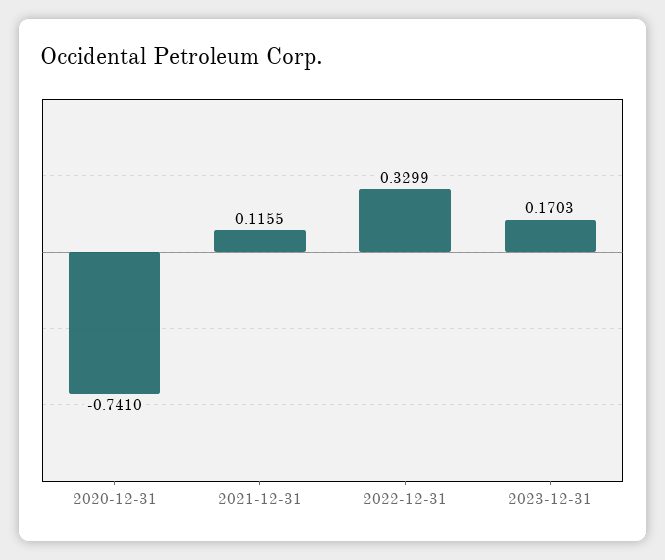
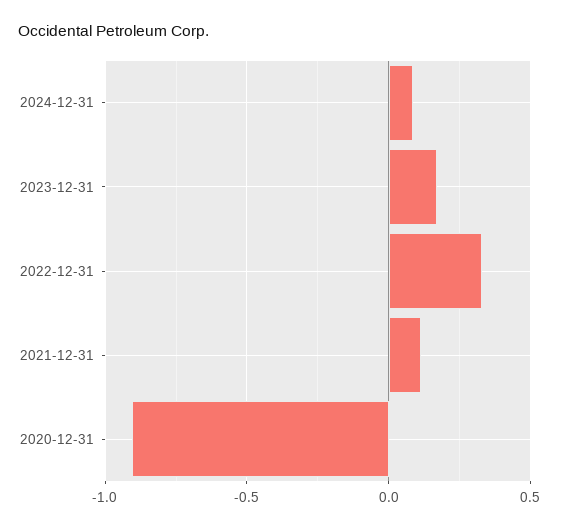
2020-12-31: -0.741 -> -0.9
2024-12-31: none -> 0.1

